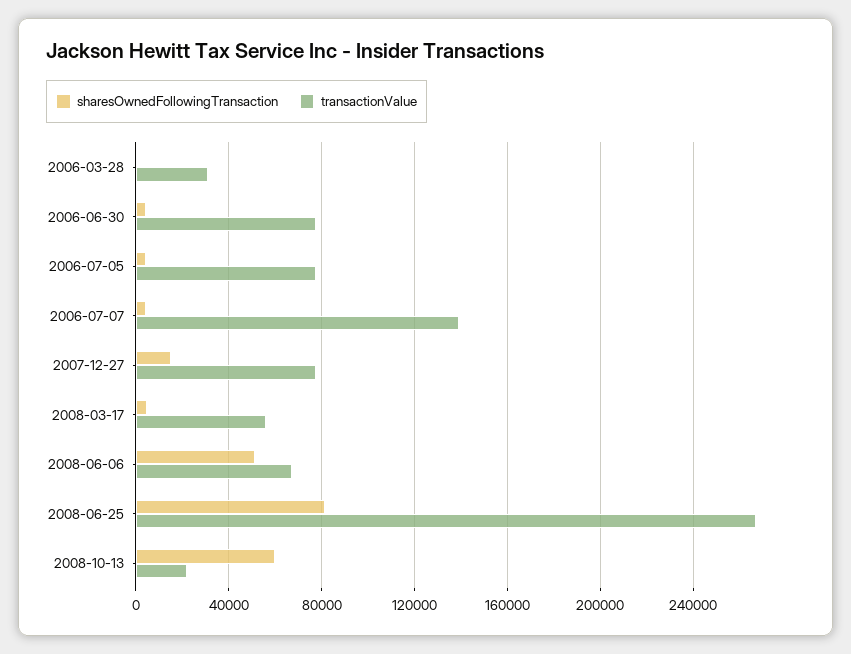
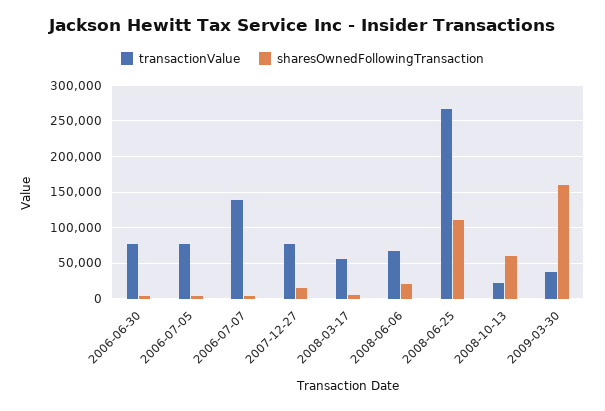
sharesOwnedFollowingTransaction, 2006-03-28: 0 -> none
transactionValue, 2006-03-28: 30000 -> none
sharesOwnedFollowingTransaction, 2008-06-06: 50000 -> 20000
sharesOwnedFollowingTransaction, 2008-06-25: 80000 -> 110000
transactionValue, 2009-03-30: none -> 40000
sharesOwnedFollowingTransaction, 2009-03-30: none -> 160000

